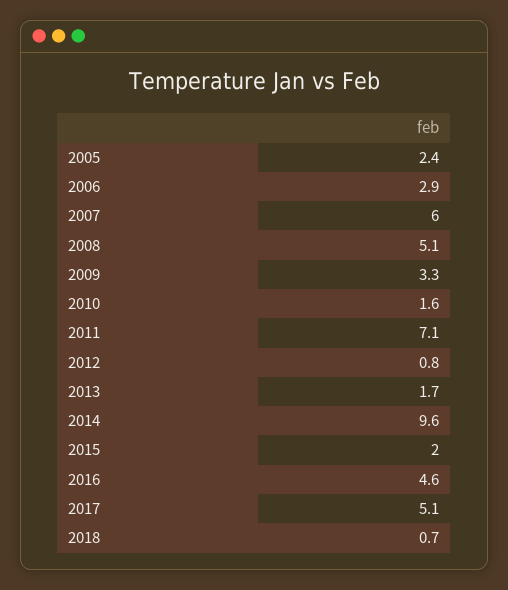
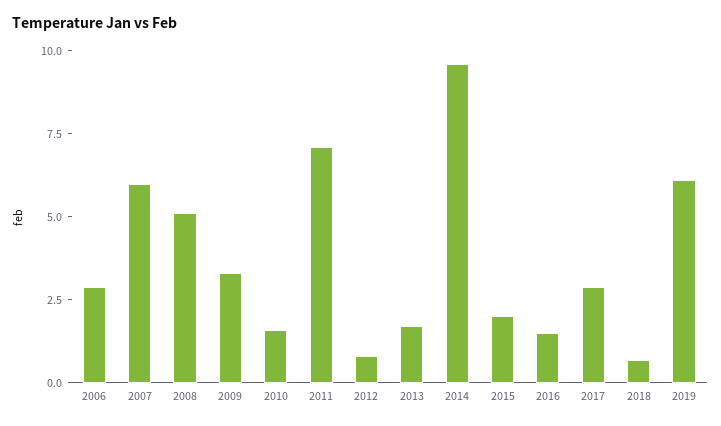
2005: 2.4 -> none
2016: 4.6 -> 1.5
2017: 5.1 -> 3
2019: none -> 6

